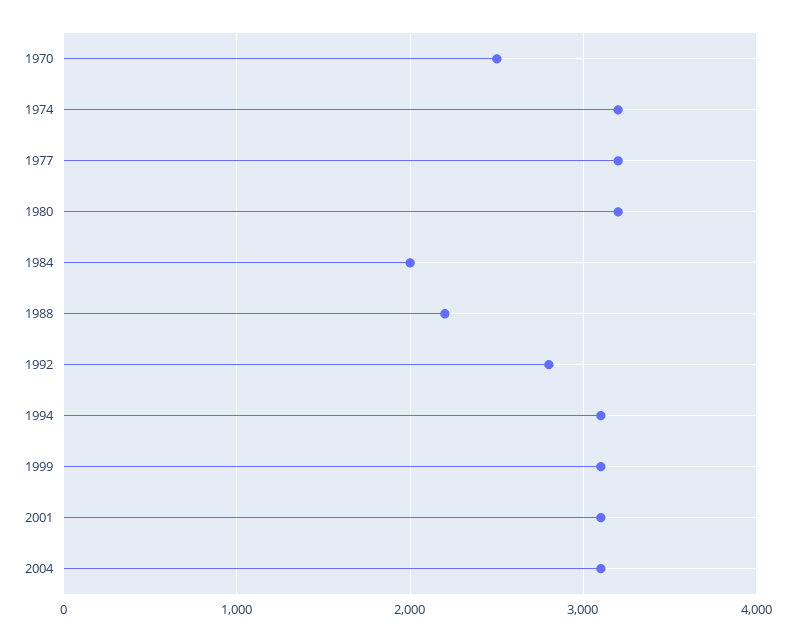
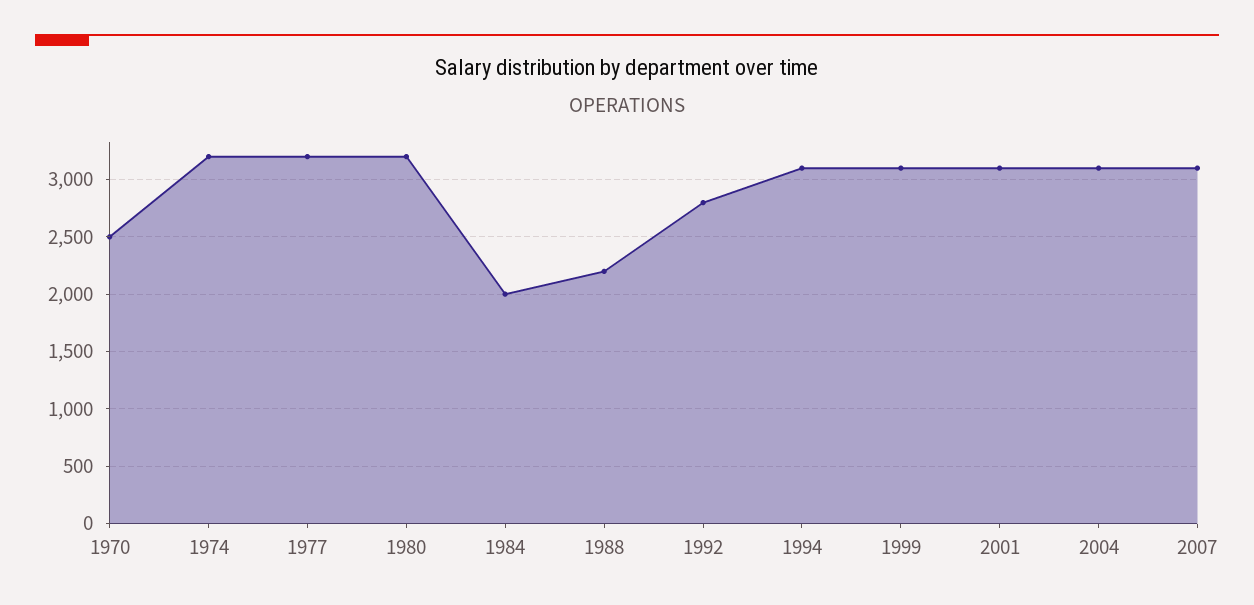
2007: none -> 3100

